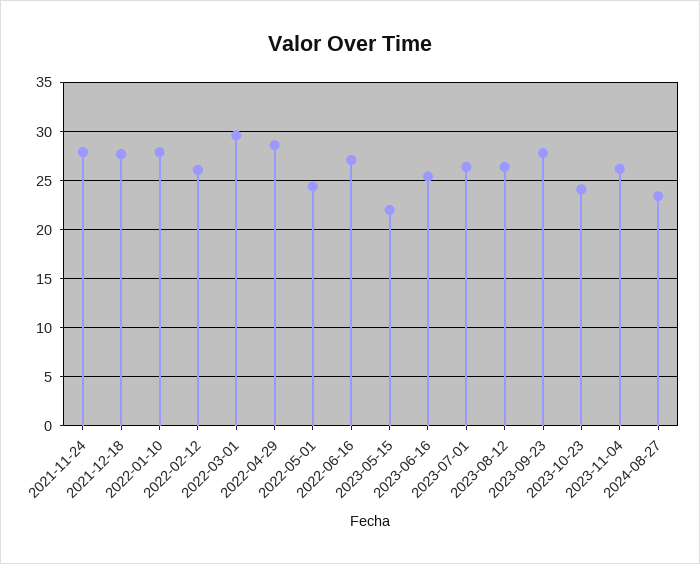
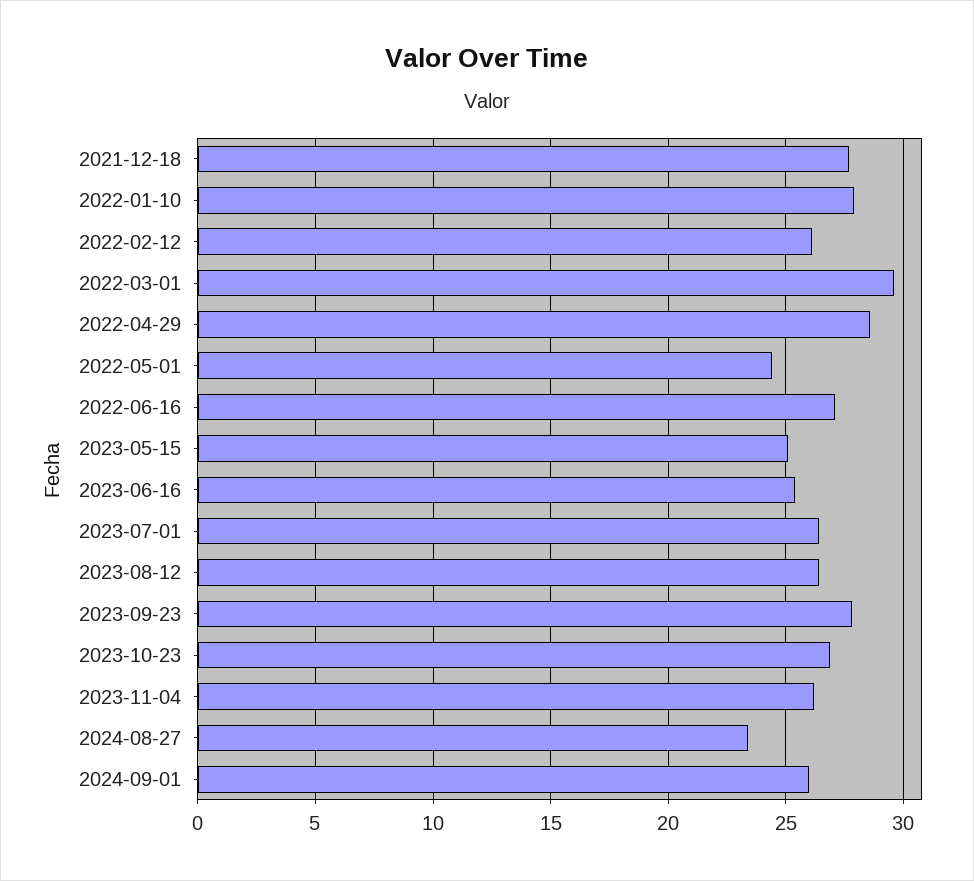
2021-11-24: 28 -> none
2023-05-15: 22 -> 25
2023-10-23: 24 -> 27
2024-09-01: none -> 26

